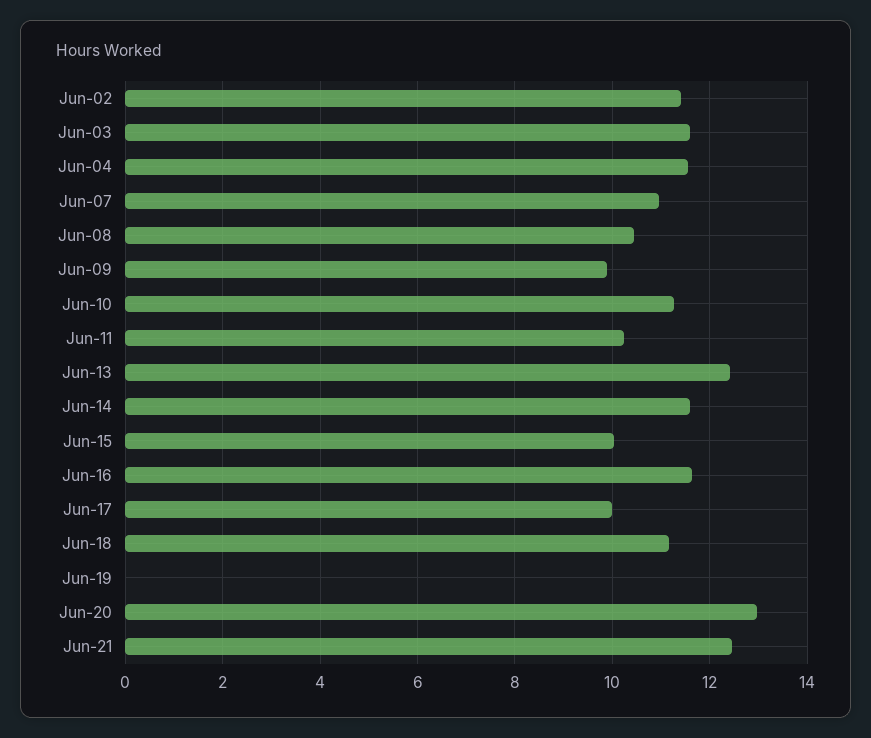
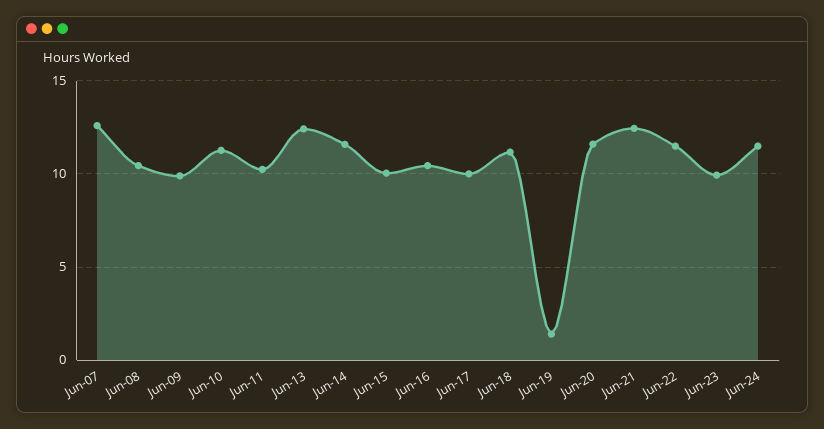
Jun-02: 11.4 -> none
Jun-03: 11.6 -> none
Jun-04: 11.6 -> none
Jun-07: 11 -> 12.5
Jun-16: 11.6 -> 10.5
Jun-19: 0 -> 1.5
Jun-20: 13 -> 11.5
Jun-22: none -> 11.5
Jun-23: none -> 10
Jun-24: none -> 11.5

